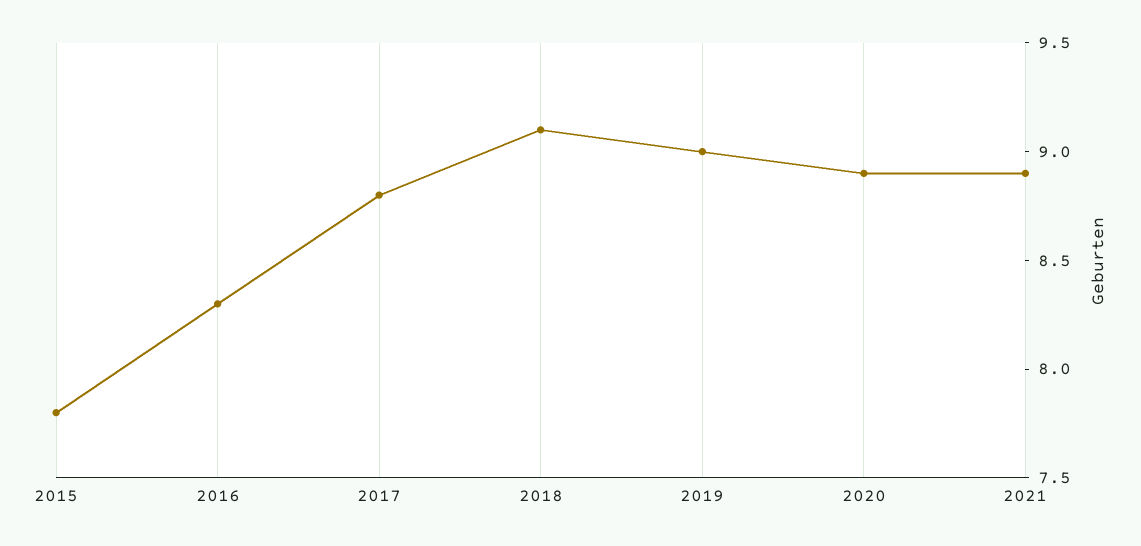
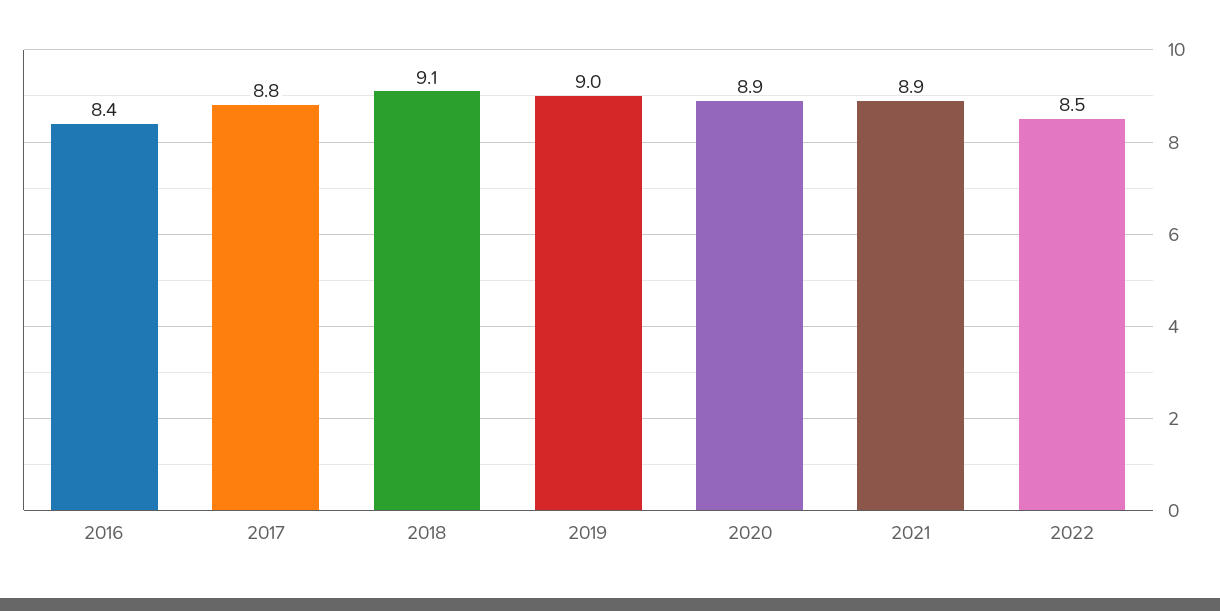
2015: 7.8 -> none
2016: 8.3 -> 8.4
2022: none -> 8.5

